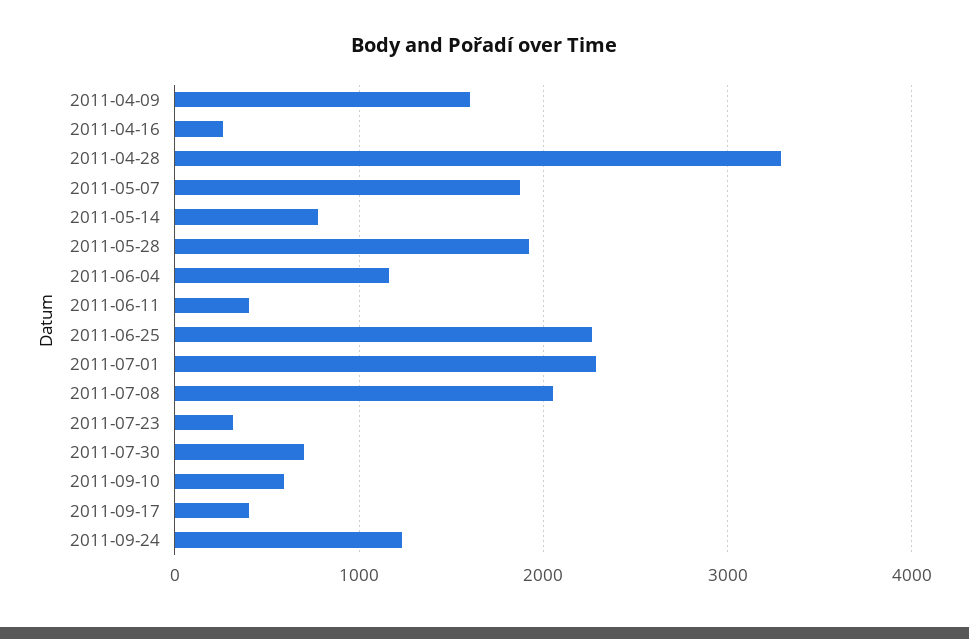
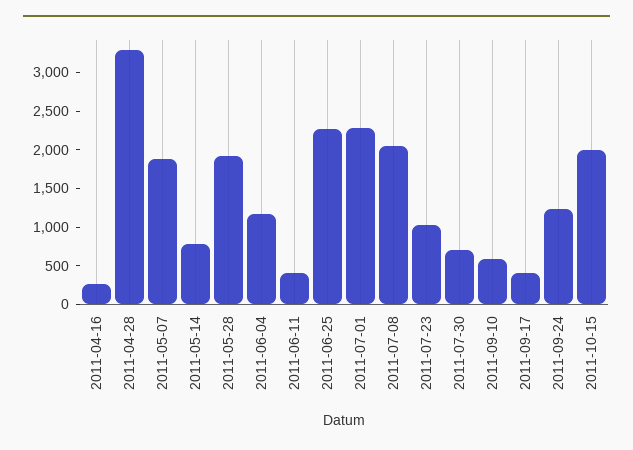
2011-04-09: 1600 -> none
2011-07-23: 300 -> 1000
2011-10-15: none -> 2000

